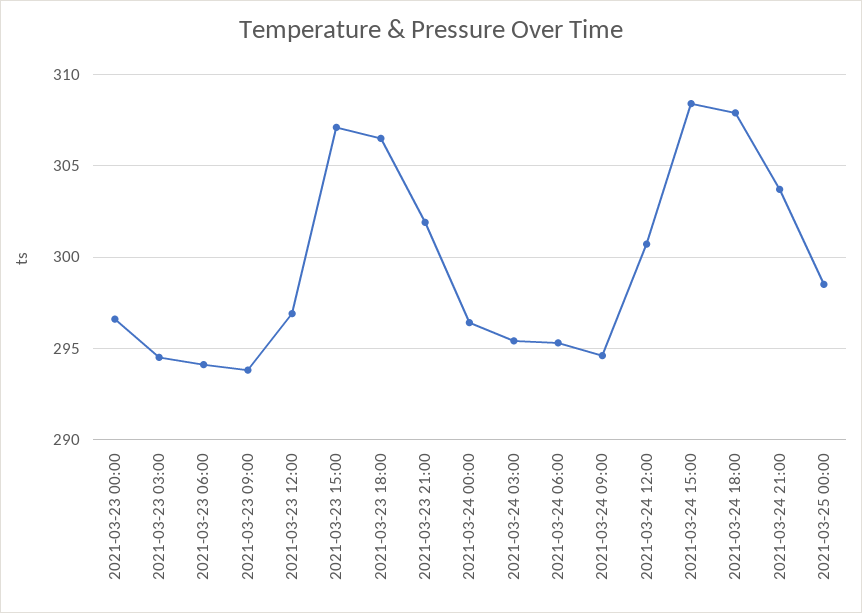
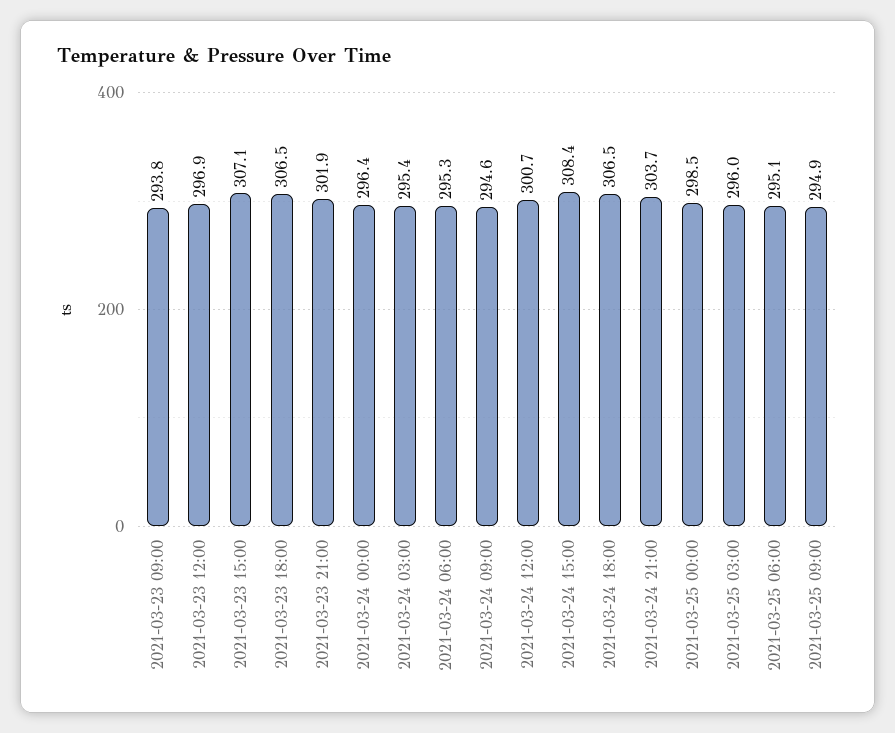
2021-03-23 00:00: 296.5 -> none
2021-03-23 03:00: 294.5 -> none
2021-03-23 06:00: 294 -> none
2021-03-24 18:00: 308 -> 306.5
2021-03-25 03:00: none -> 296
2021-03-25 06:00: none -> 295.1
2021-03-25 09:00: none -> 294.9

